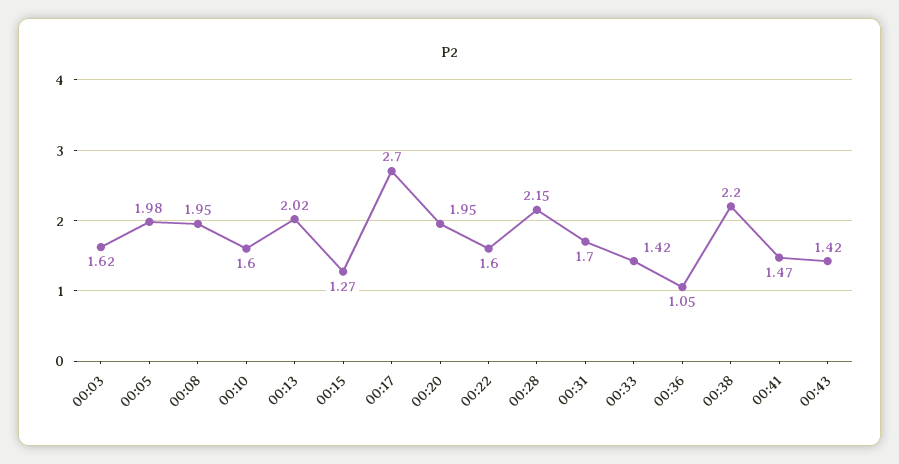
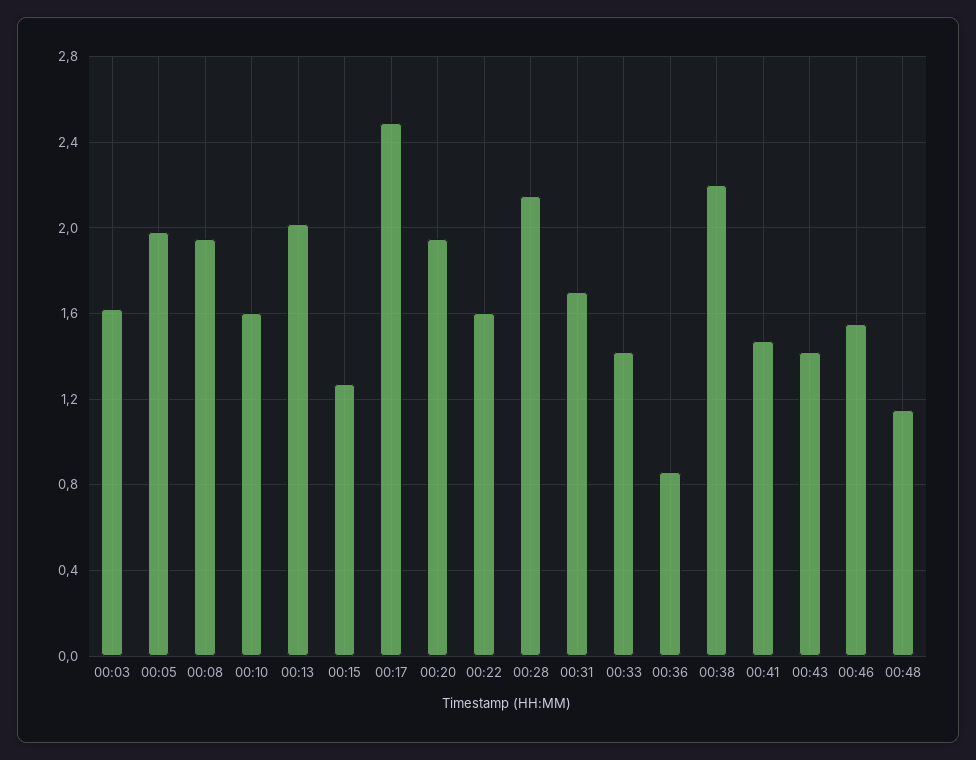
00:17: 2.7 -> 2.5
00:36: 1.05 -> 0.85
00:46: none -> 1.55
00:48: none -> 1.15

